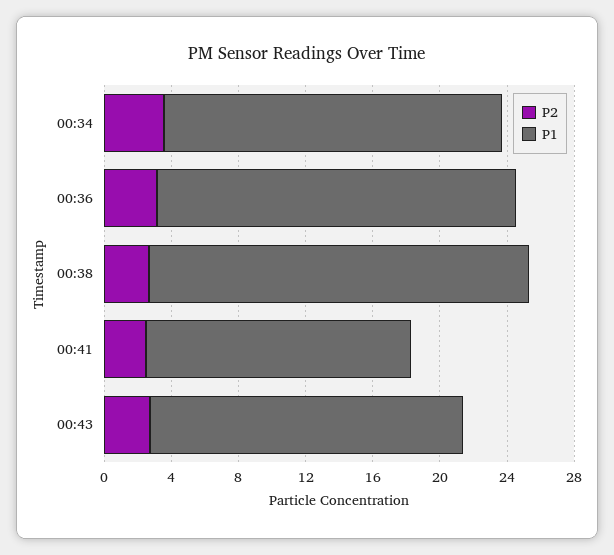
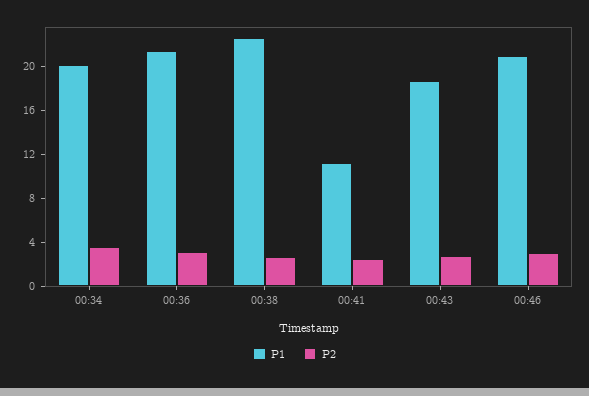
P1, 00:41: 16 -> 11
P1, 00:46: none -> 21
P2, 00:46: none -> 3

